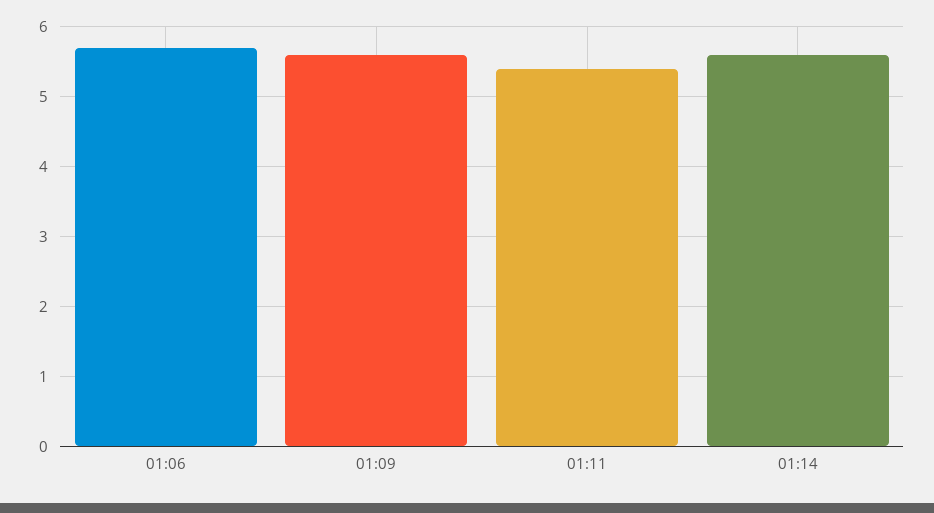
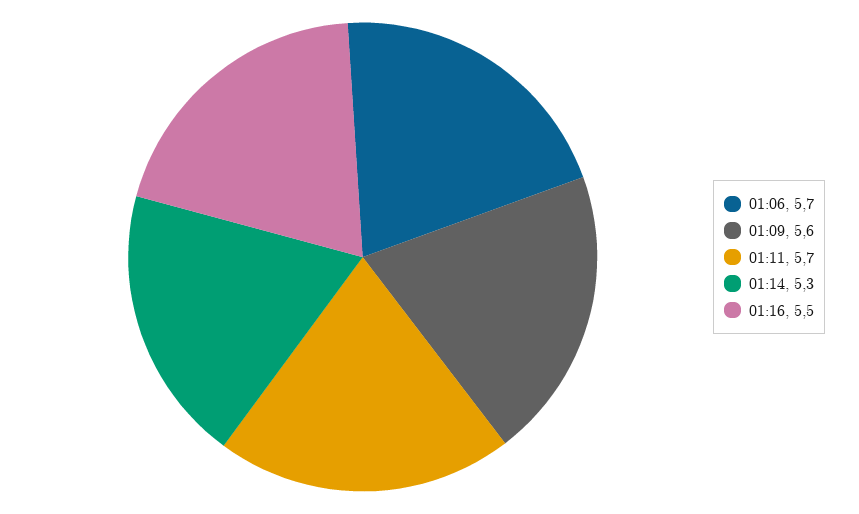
01:11: 5.4 -> 5.7
01:14: 5.6 -> 5.3
01:16: none -> 5.5

